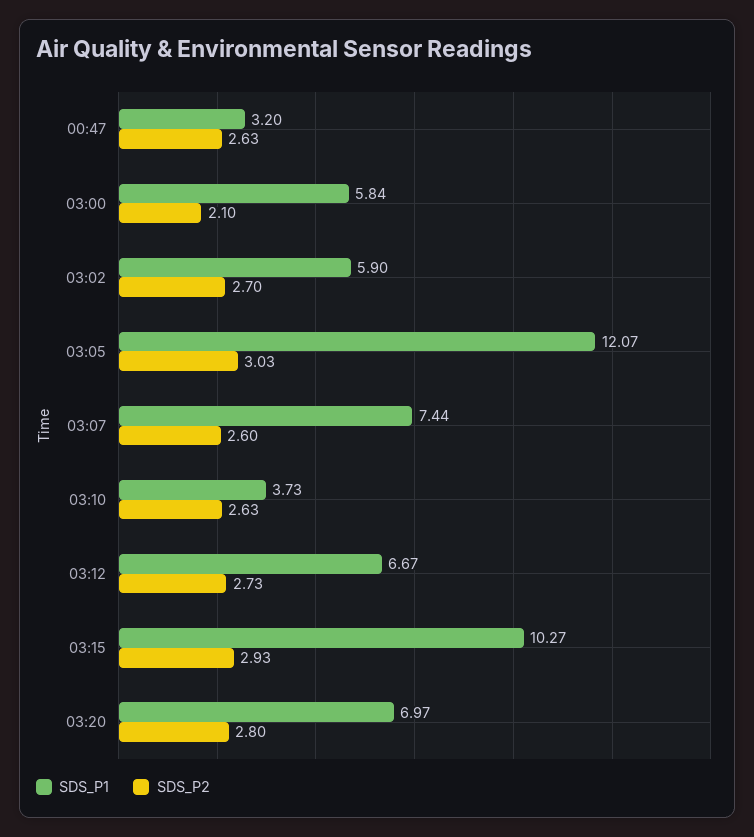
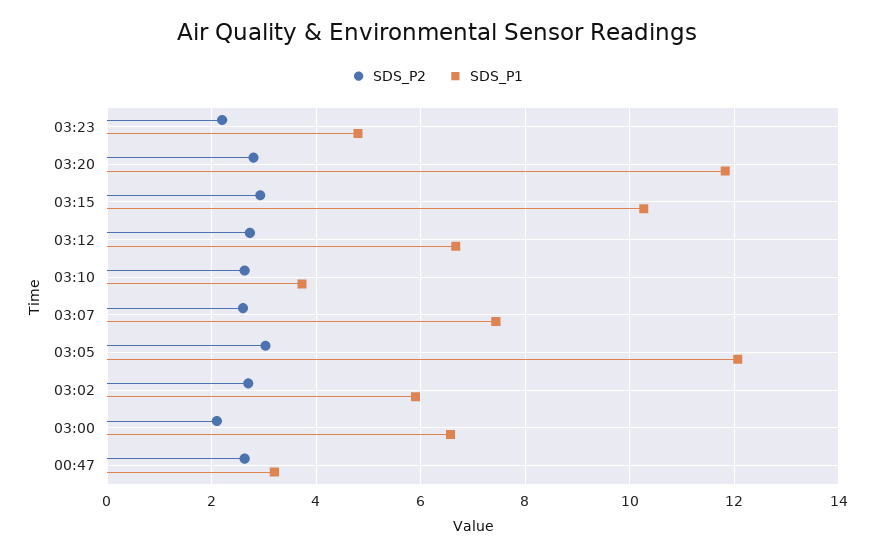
SDS_P1, 03:00: 5.84 -> 6.6
SDS_P1, 03:20: 6.97 -> 11.8
SDS_P2, 03:23: none -> 2.2
SDS_P1, 03:23: none -> 4.8

